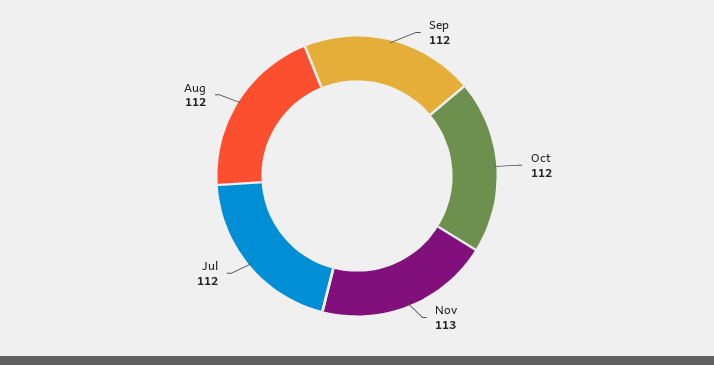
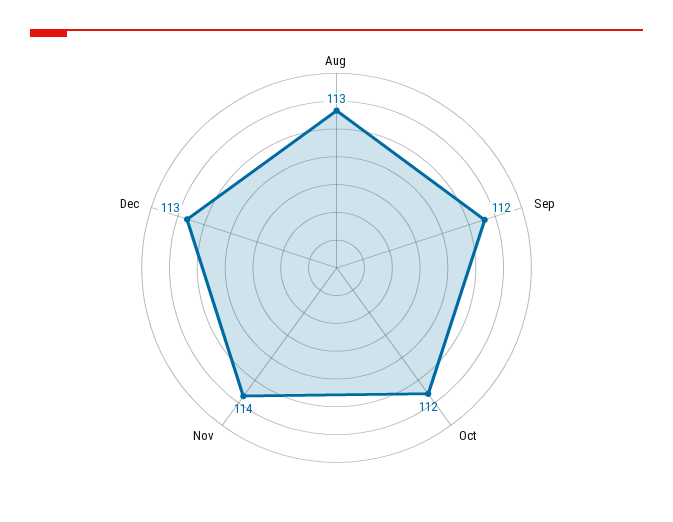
Nov: 113 -> 114
Jul: 112 -> none
Aug: 112 -> 113
Dec: none -> 113

